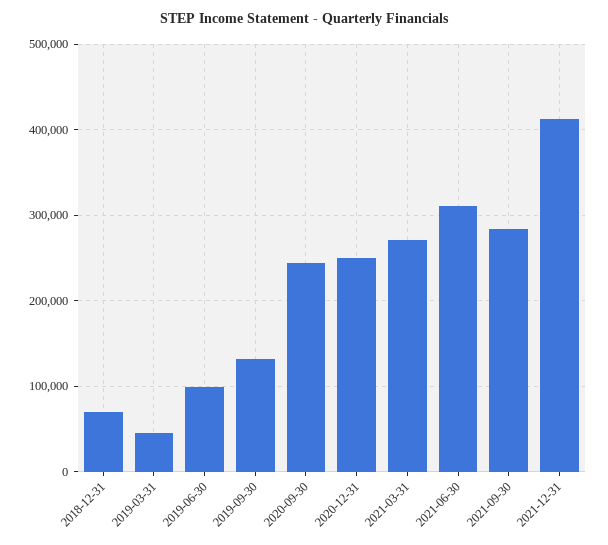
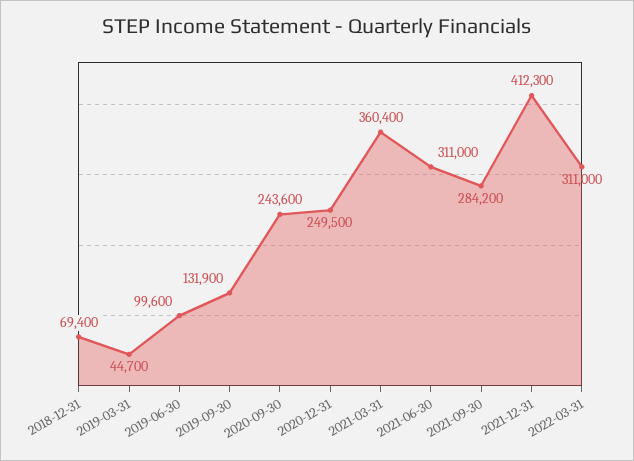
2021-03-31: 270000 -> 360400
2022-03-31: none -> 311000

